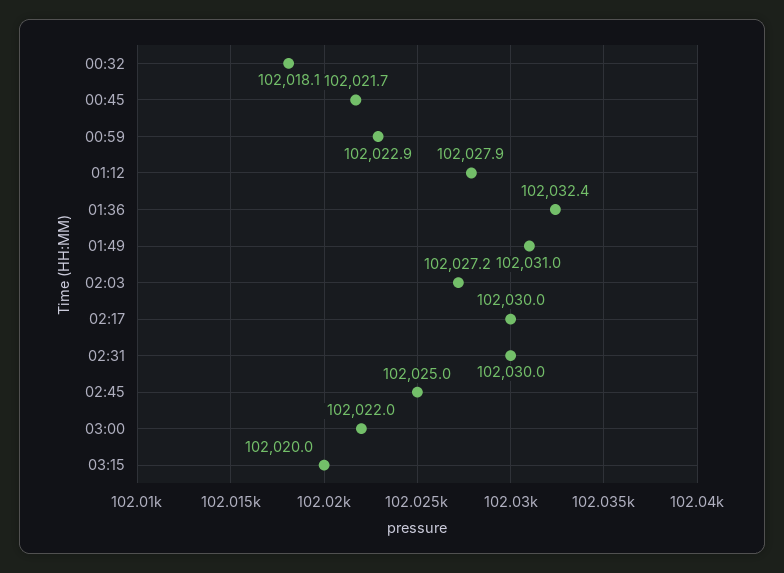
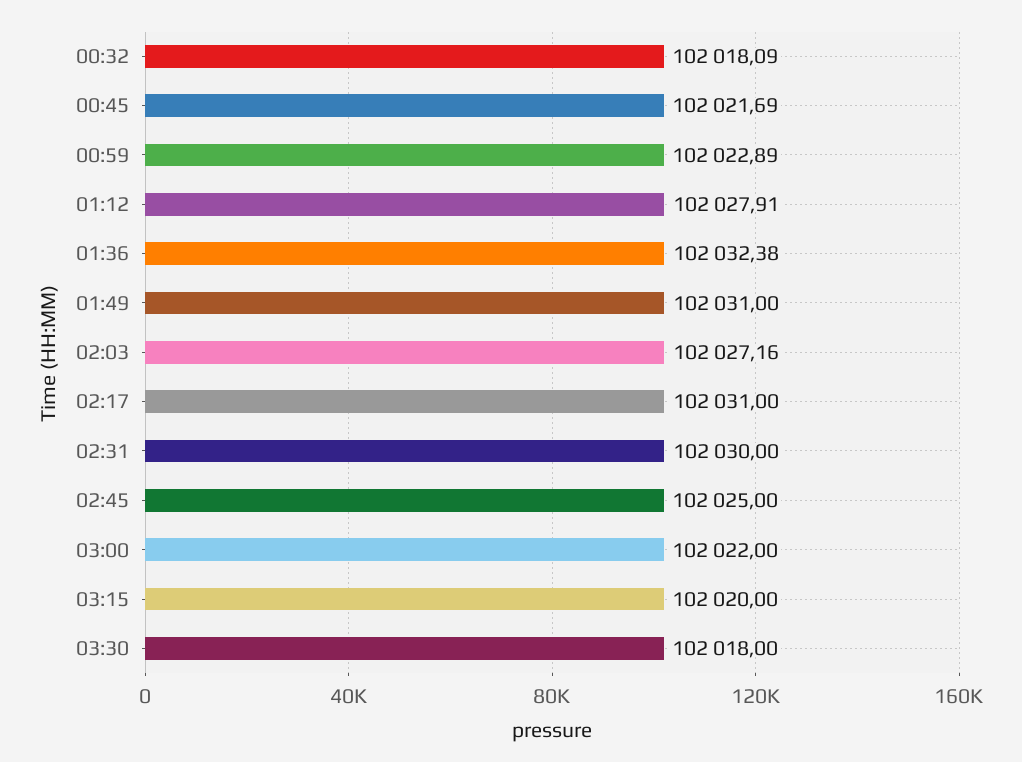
02:17: 102030 -> 102031
03:30: none -> 102018

